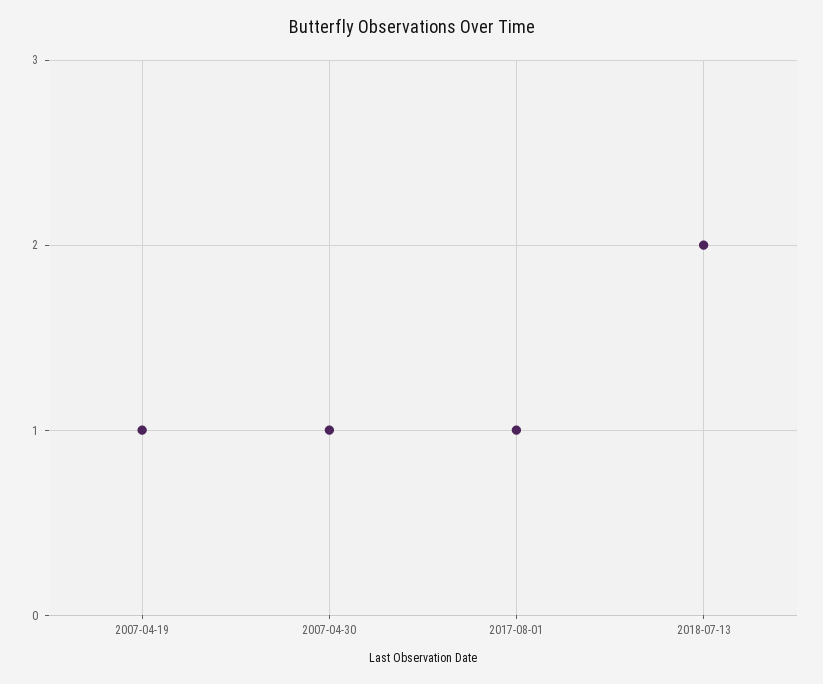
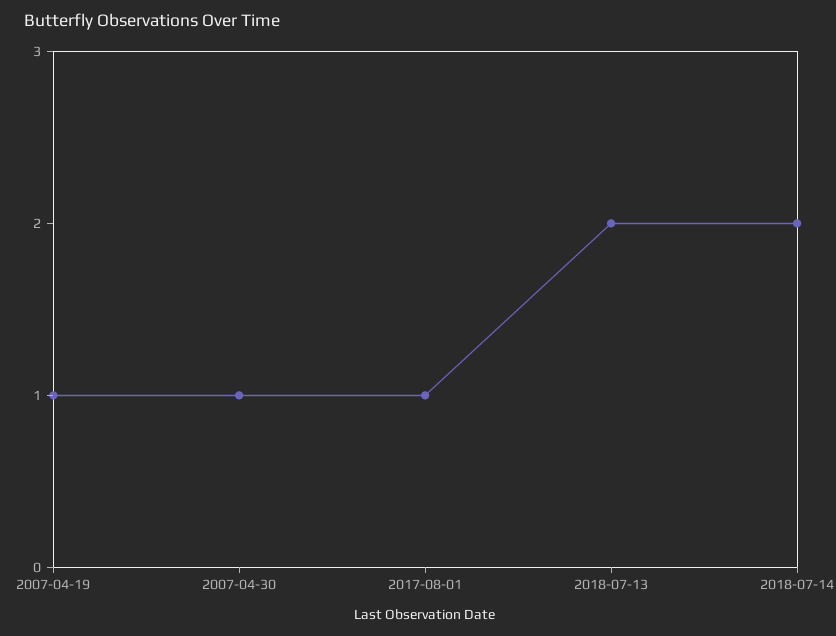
2018-07-14: none -> 2

